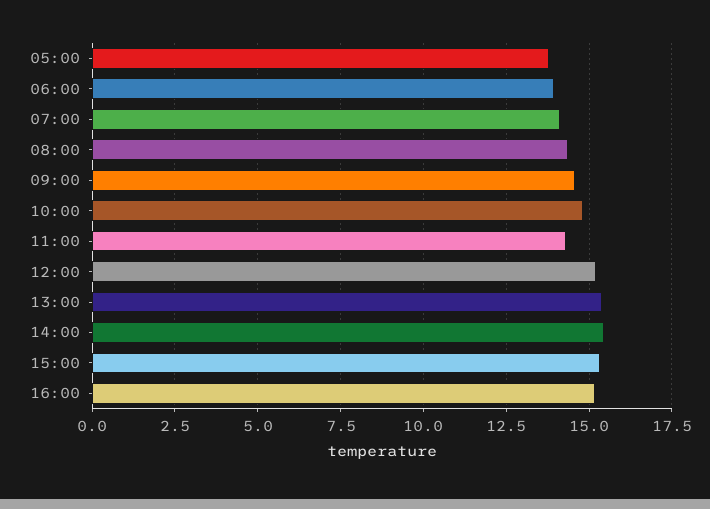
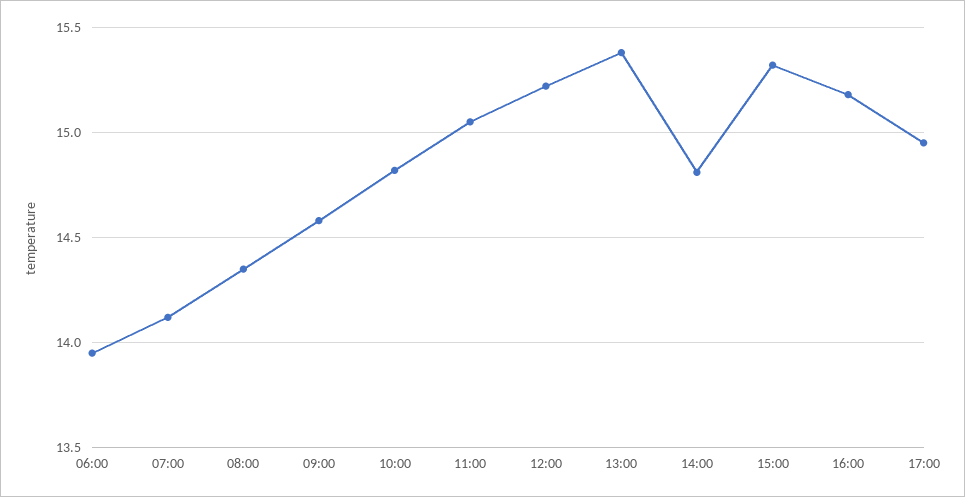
05:00: 13.75 -> none
11:00: 14.25 -> 15.05
14:00: 15.5 -> 14.8
17:00: none -> 14.95

